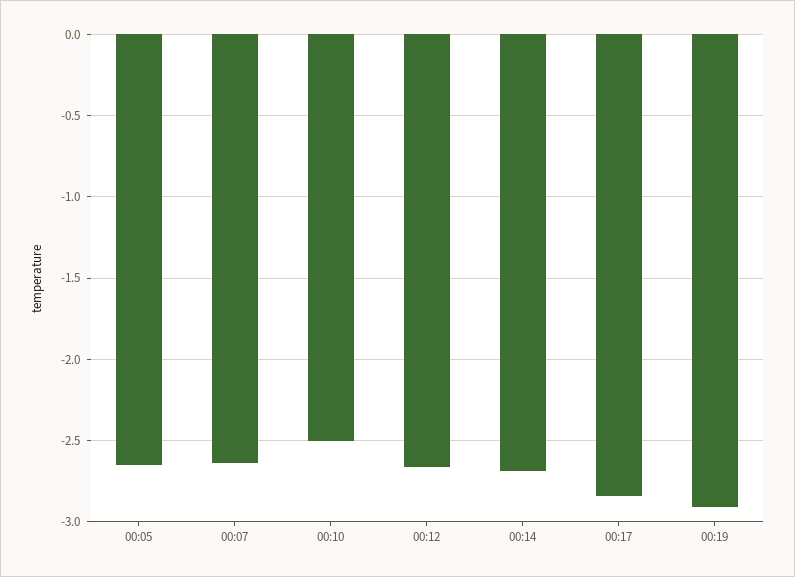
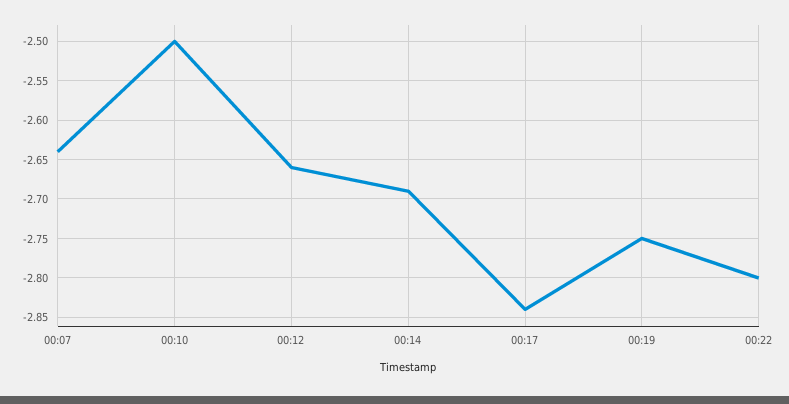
00:05: -2.65 -> none
00:19: -2.9 -> -2.75
00:22: none -> -2.8

